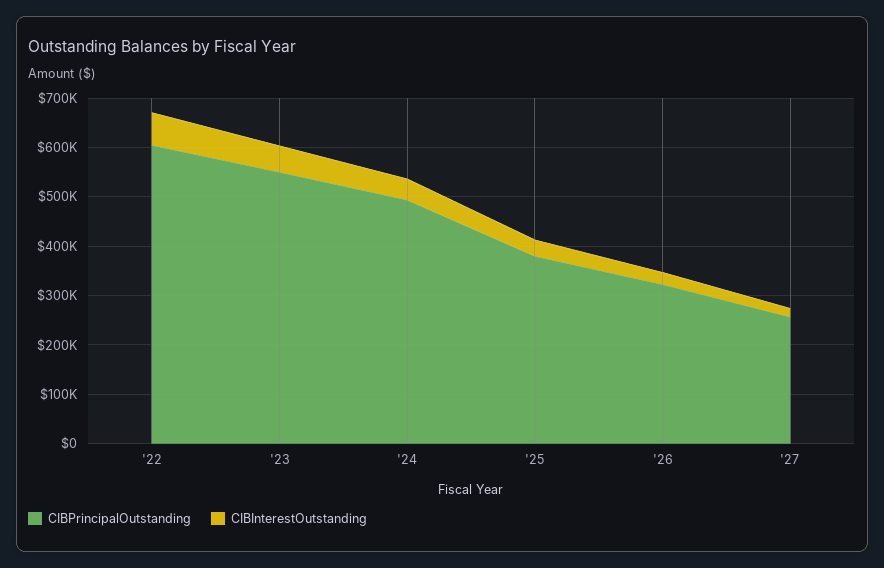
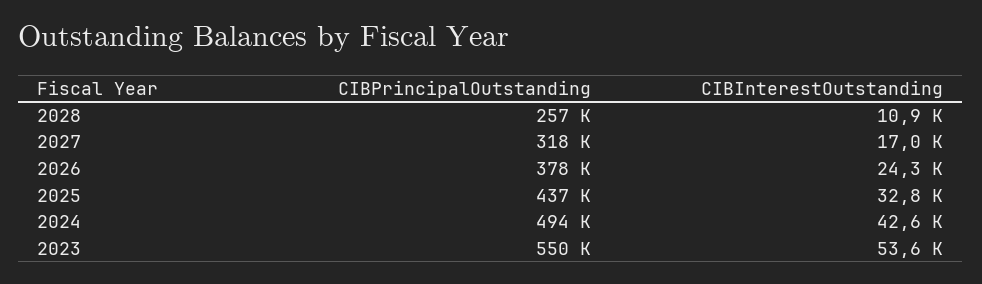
CIBPrincipalOutstanding, '22: 600000 -> none
CIBInterestOutstanding, '22: 60000 -> none
CIBPrincipalOutstanding, '25: 380000 -> 437000
CIBPrincipalOutstanding, '26: 320000 -> 378000
CIBPrincipalOutstanding, '27: 260000 -> 318000
CIBPrincipalOutstanding, 2028: none -> 257000
CIBInterestOutstanding, 2028: none -> 10900

